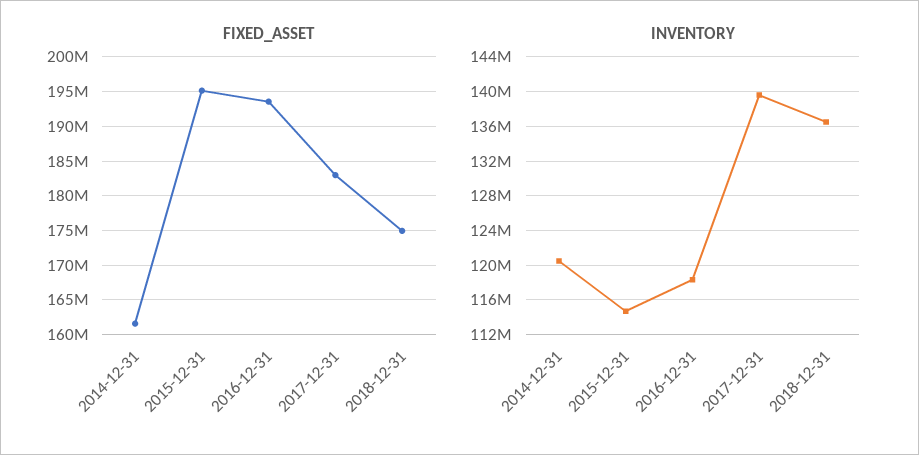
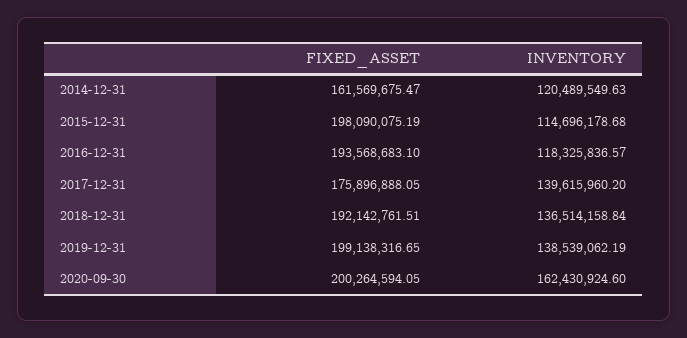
FIXED_ASSET, 2015-12-31: 195000000 -> 198090075.19
FIXED_ASSET, 2017-12-31: 183000000 -> 175896888.05
FIXED_ASSET, 2018-12-31: 175000000 -> 192142761.51
FIXED_ASSET, 2019-12-31: none -> 199138316.65
INVENTORY, 2019-12-31: none -> 138539062.19
FIXED_ASSET, 2020-09-30: none -> 200264594.05
INVENTORY, 2020-09-30: none -> 162430924.6

